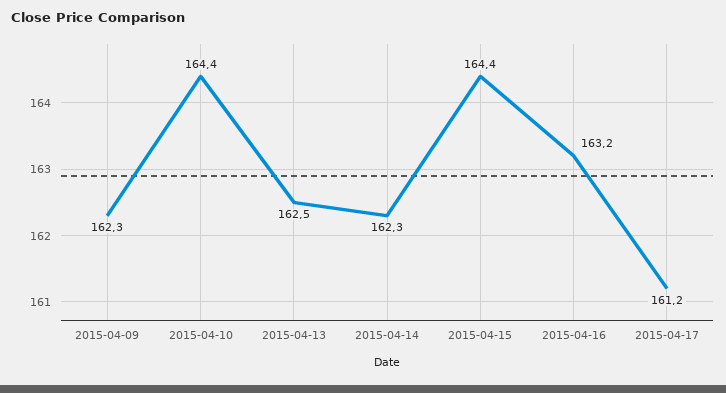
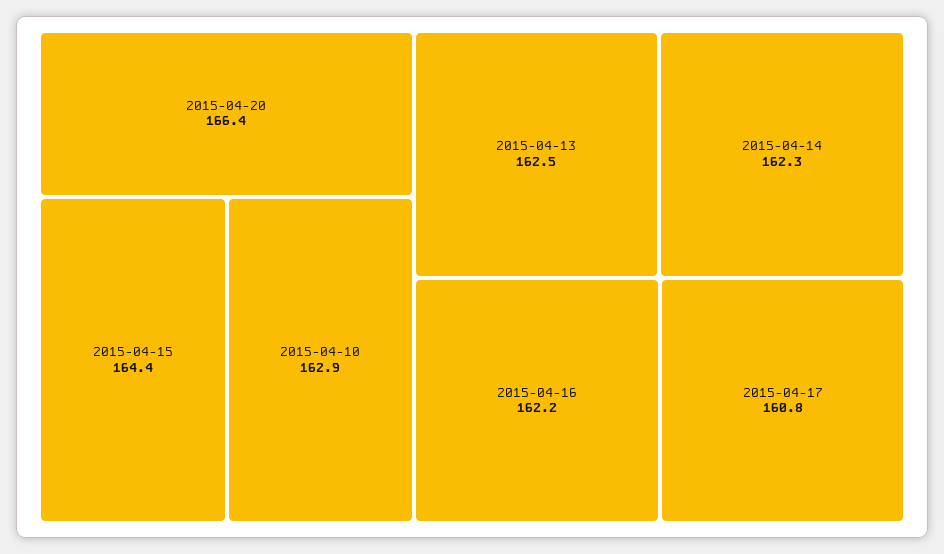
2015-04-09: 162.3 -> none
2015-04-10: 164.4 -> 162.9
2015-04-16: 163.2 -> 162.2
2015-04-17: 161.2 -> 160.8
2015-04-20: none -> 166.4

